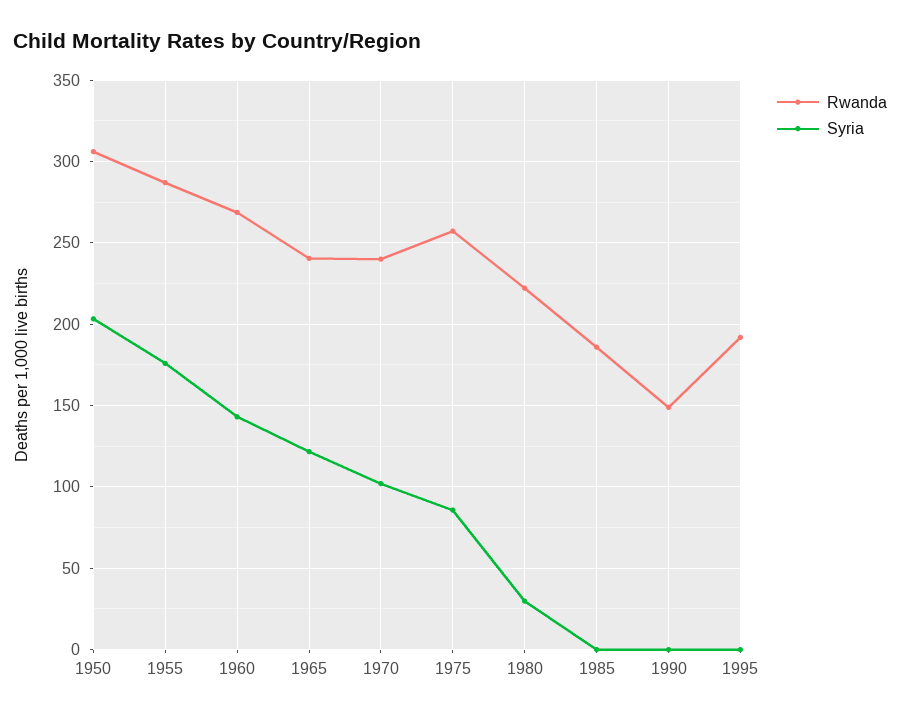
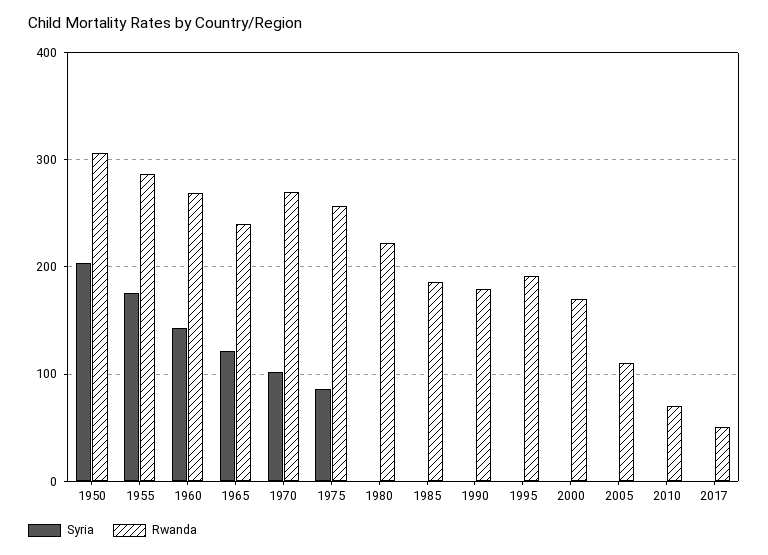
Rwanda, 1970: 240 -> 270
Syria, 1980: 30 -> 0
Rwanda, 1990: 150 -> 180
Syria, 2000: none -> 0
Rwanda, 2000: none -> 170
Syria, 2005: none -> 0
Rwanda, 2005: none -> 110
Syria, 2010: none -> 0
Rwanda, 2010: none -> 70
Syria, 2017: none -> 0
Rwanda, 2017: none -> 50

